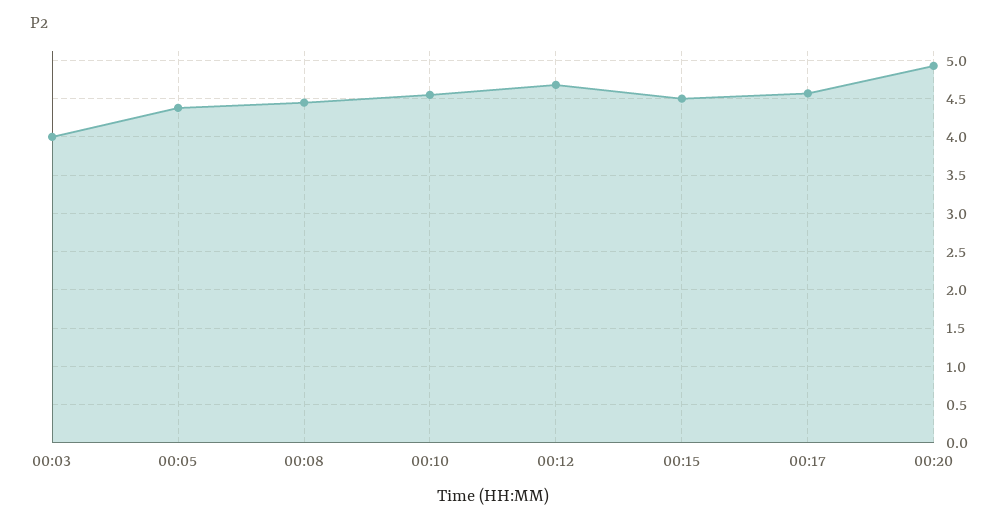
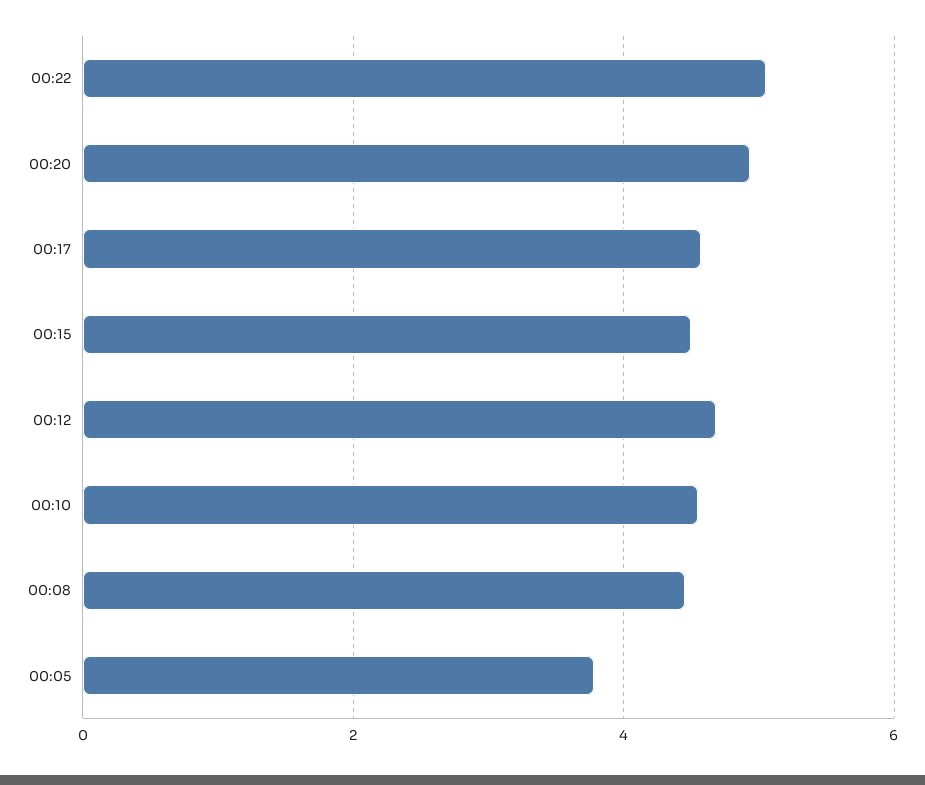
00:03: 4 -> none
00:05: 4.4 -> 3.8
00:22: none -> 5

